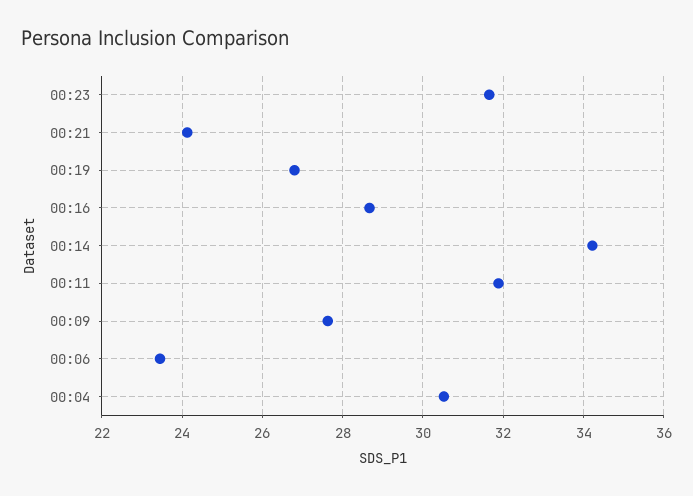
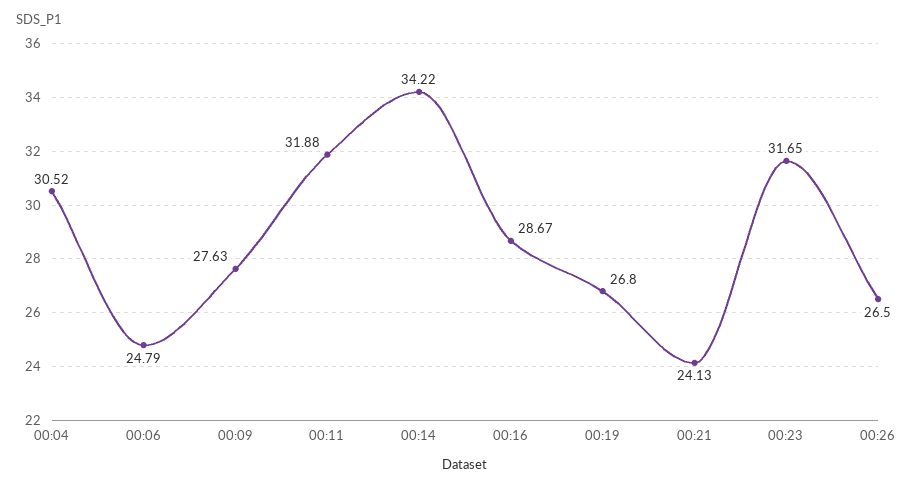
00:06: 23.4 -> 24.79
00:26: none -> 26.5

